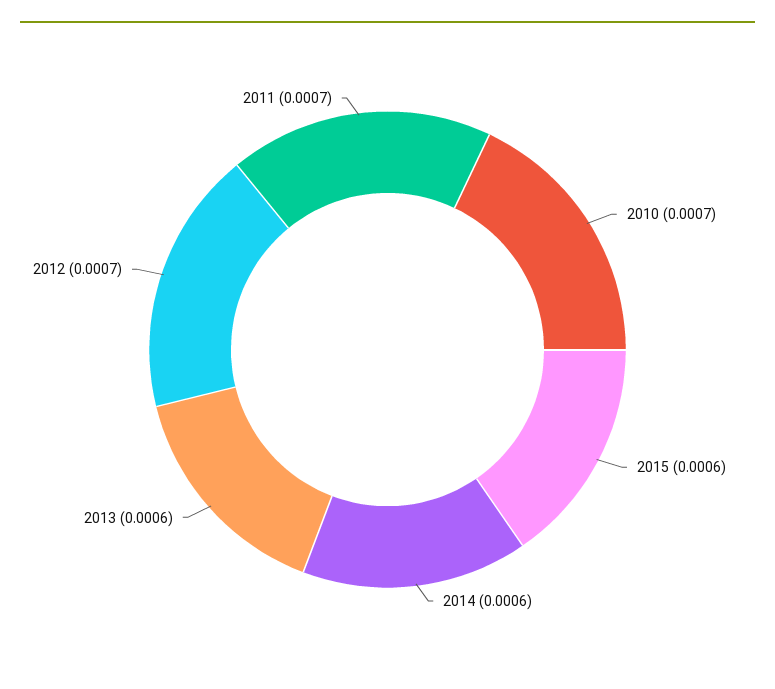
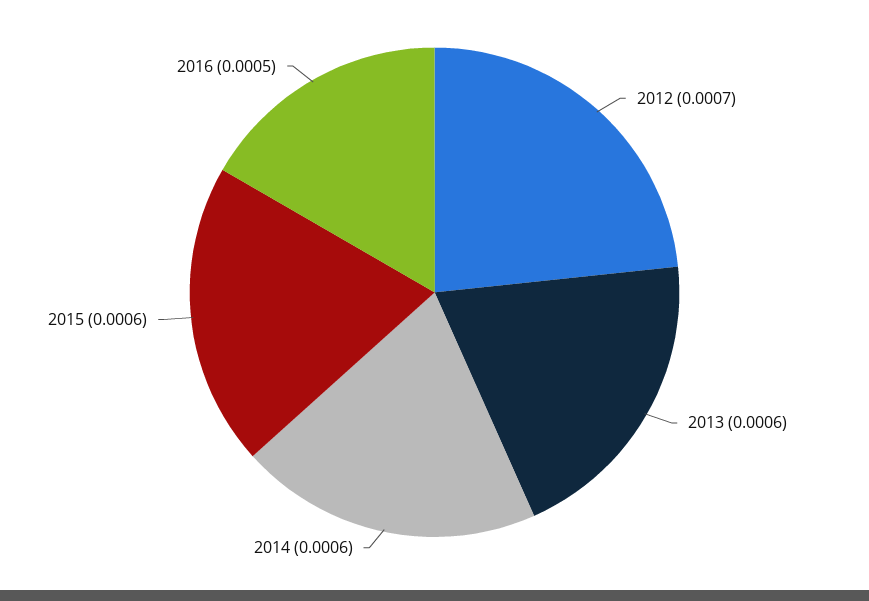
2010: 0.0007 -> none
2011: 0.0007 -> none
2016: none -> 0.0005

